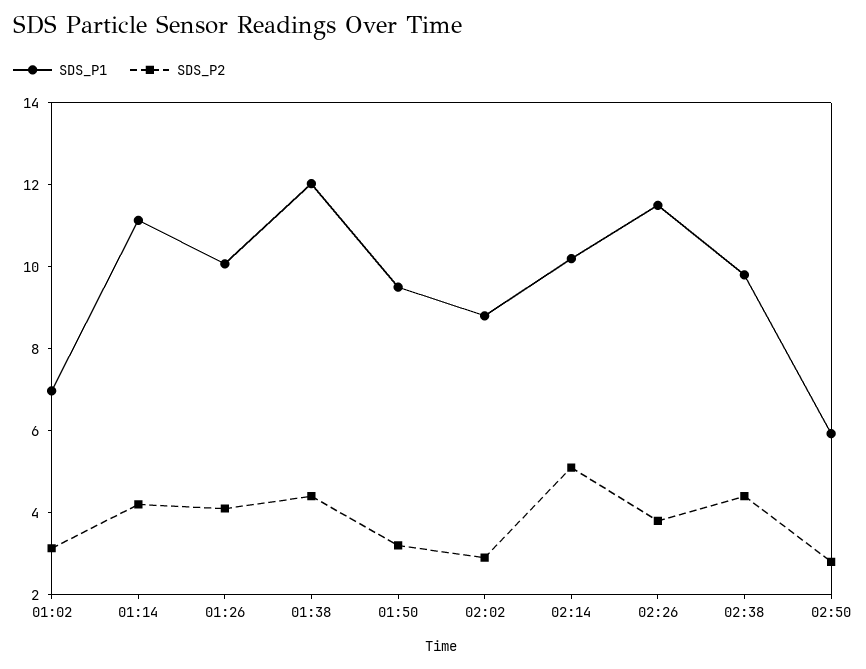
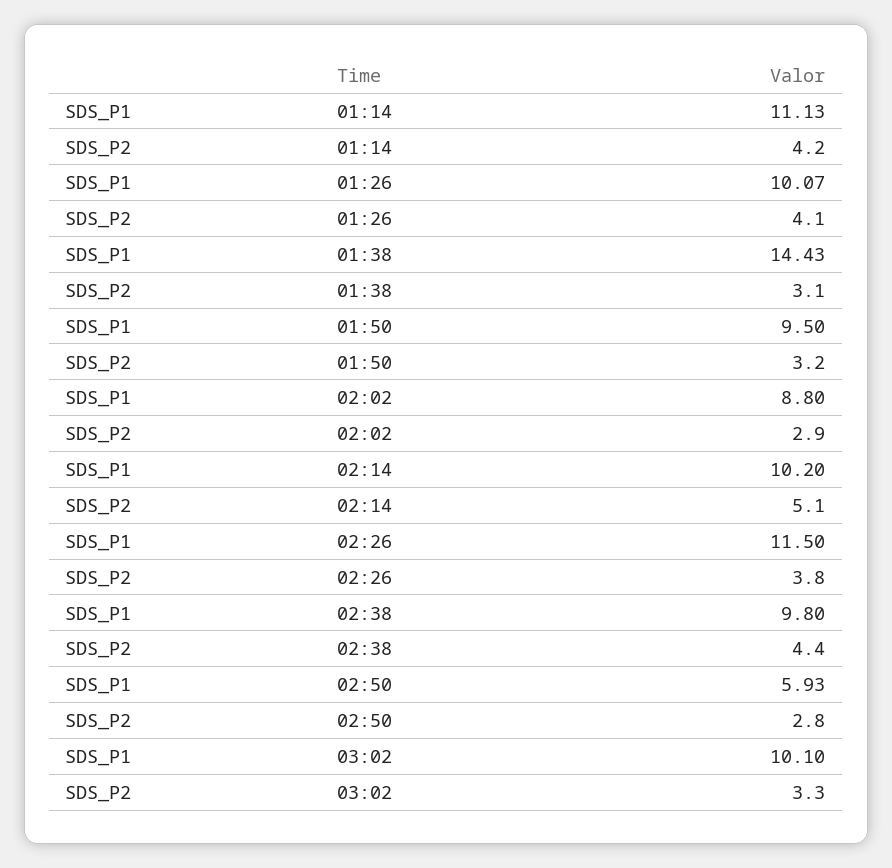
SDS_P1, 01:02: 7 -> none
SDS_P2, 01:02: 3 -> none
SDS_P1, 01:38: 12 -> 14.43
SDS_P2, 01:38: 4.5 -> 3.1
SDS_P1, 03:02: none -> 10.1
SDS_P2, 03:02: none -> 3.3

